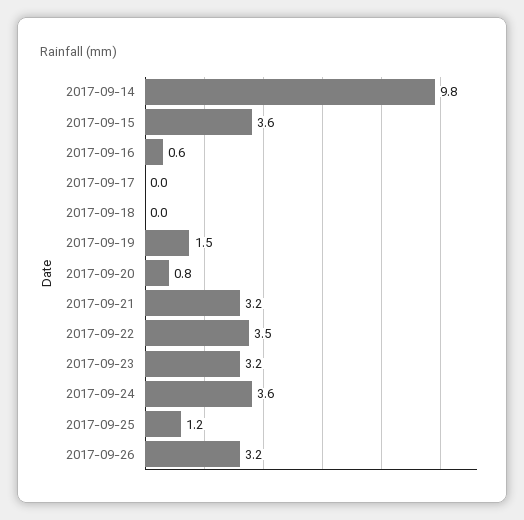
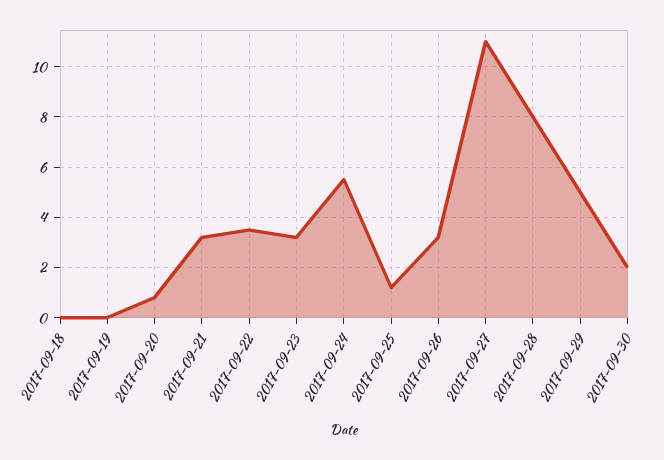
2017-09-14: 9.8 -> none
2017-09-15: 3.6 -> none
2017-09-16: 0.6 -> none
2017-09-17: 0 -> none
2017-09-19: 1.5 -> 0
2017-09-24: 3.6 -> 5.5
2017-09-27: none -> 11
2017-09-28: none -> 8
2017-09-29: none -> 5
2017-09-30: none -> 2

